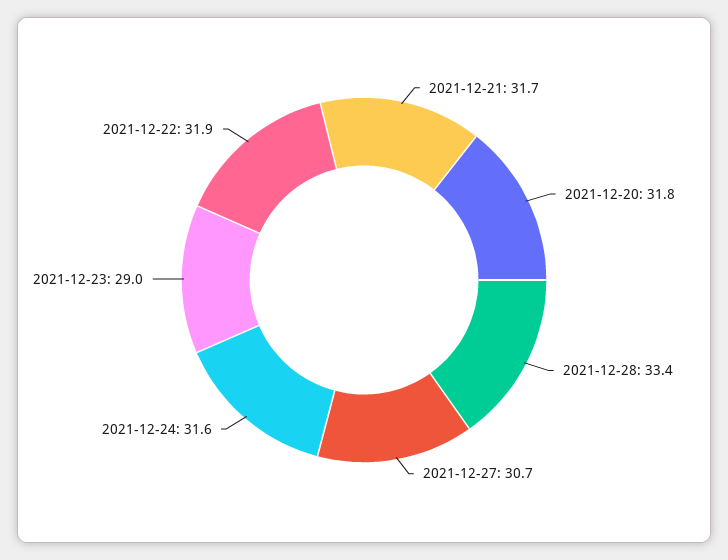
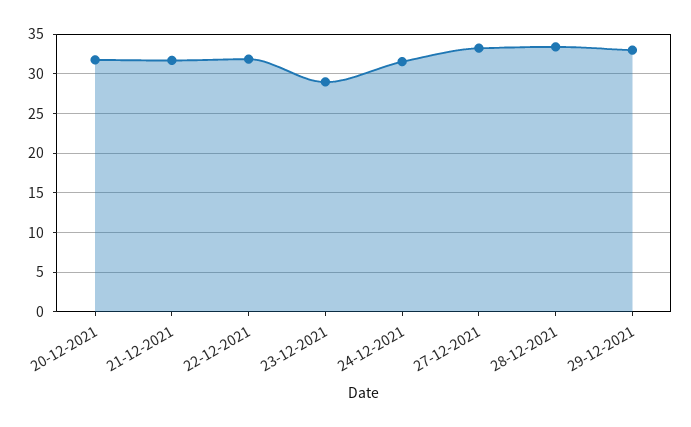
2021-12-27: 30.7 -> 33
29-12-2021: none -> 33

